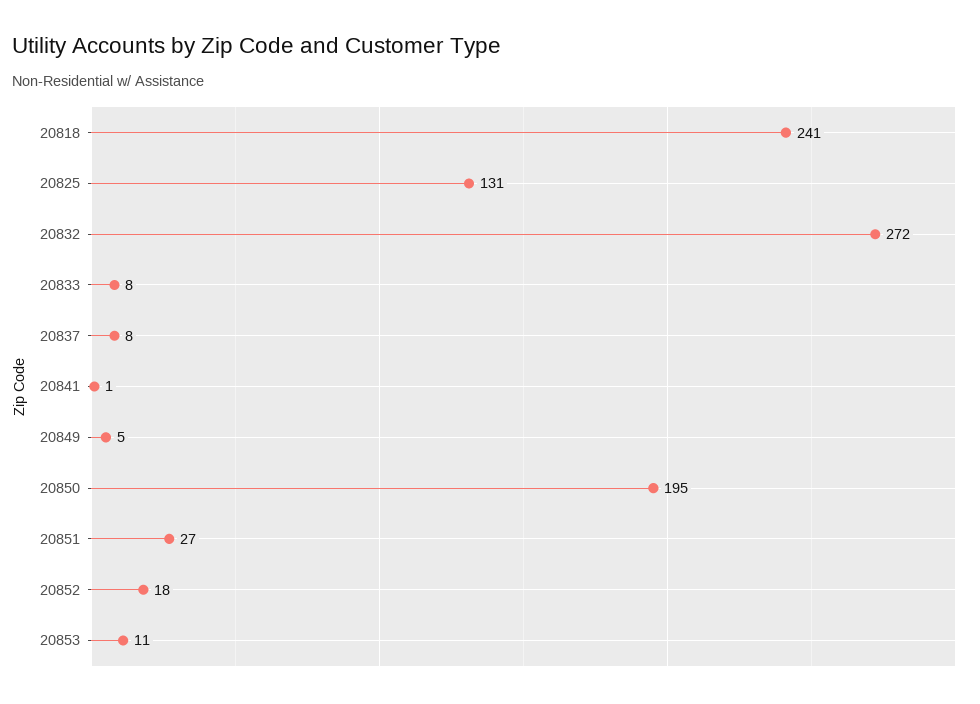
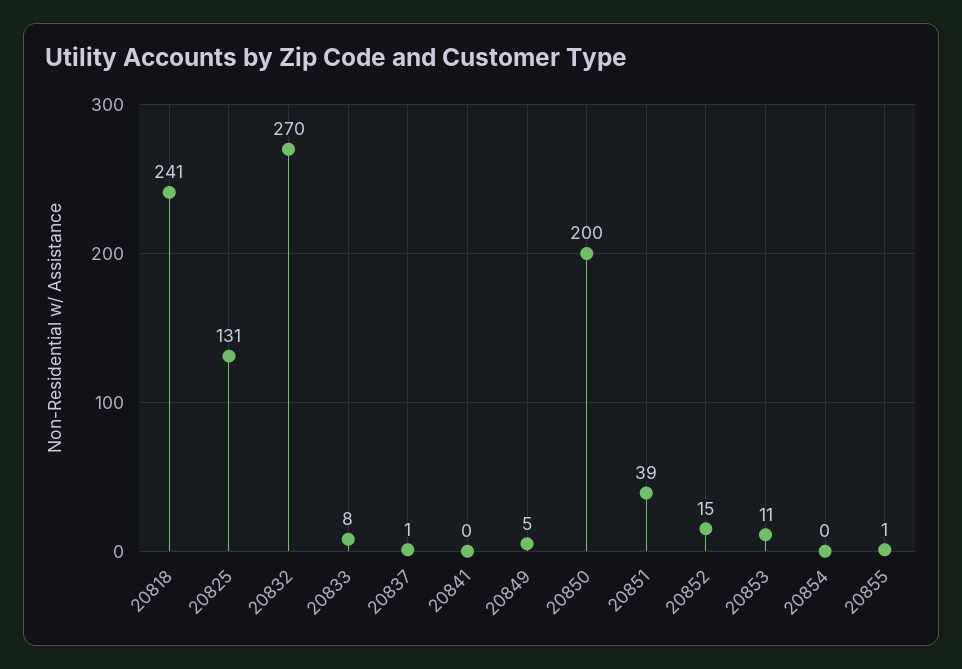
20832: 272 -> 270
20837: 8 -> 1
20841: 1 -> 0
20850: 195 -> 200
20851: 27 -> 39
20852: 18 -> 15
20854: none -> 0
20855: none -> 1

